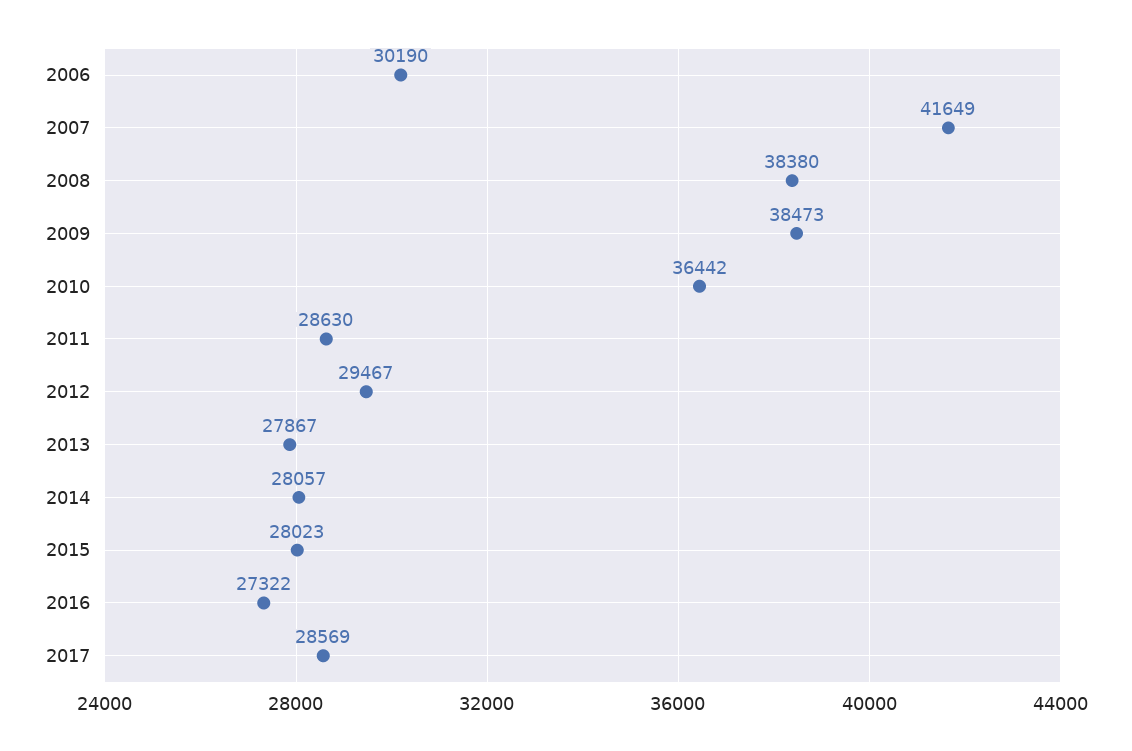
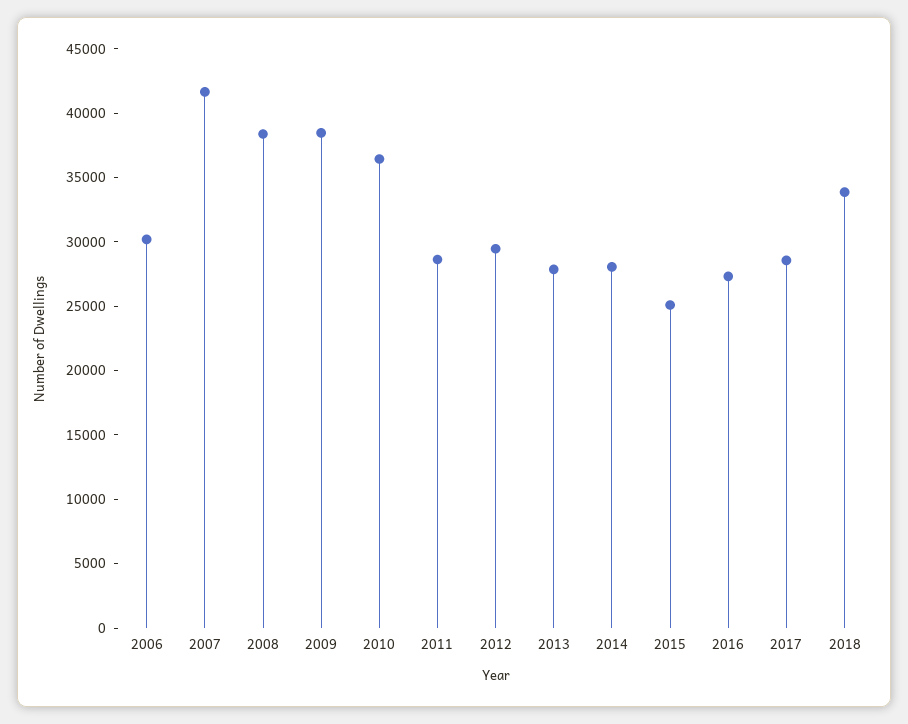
2015: 28023 -> 25000
2018: none -> 34000

